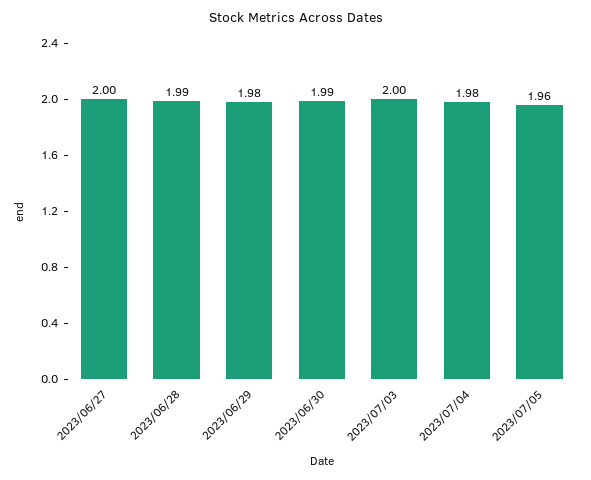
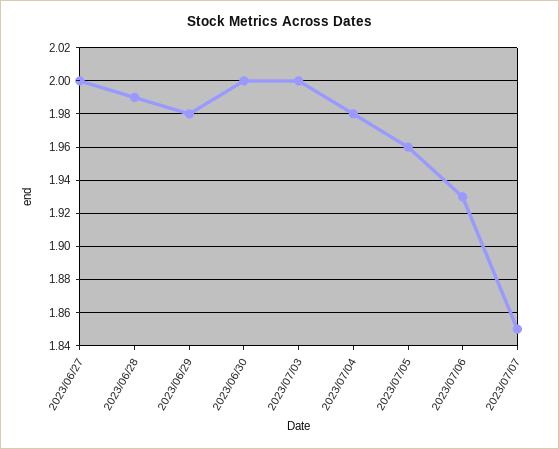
2023/06/30: 1.99 -> 2
2023/07/06: none -> 1.93
2023/07/07: none -> 1.85

